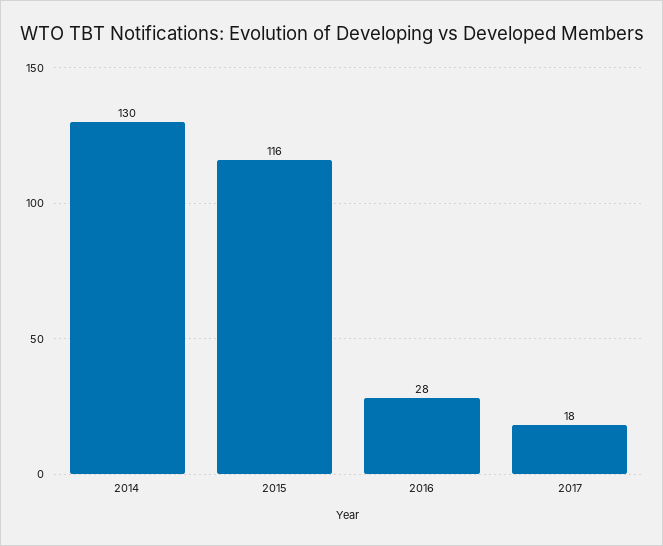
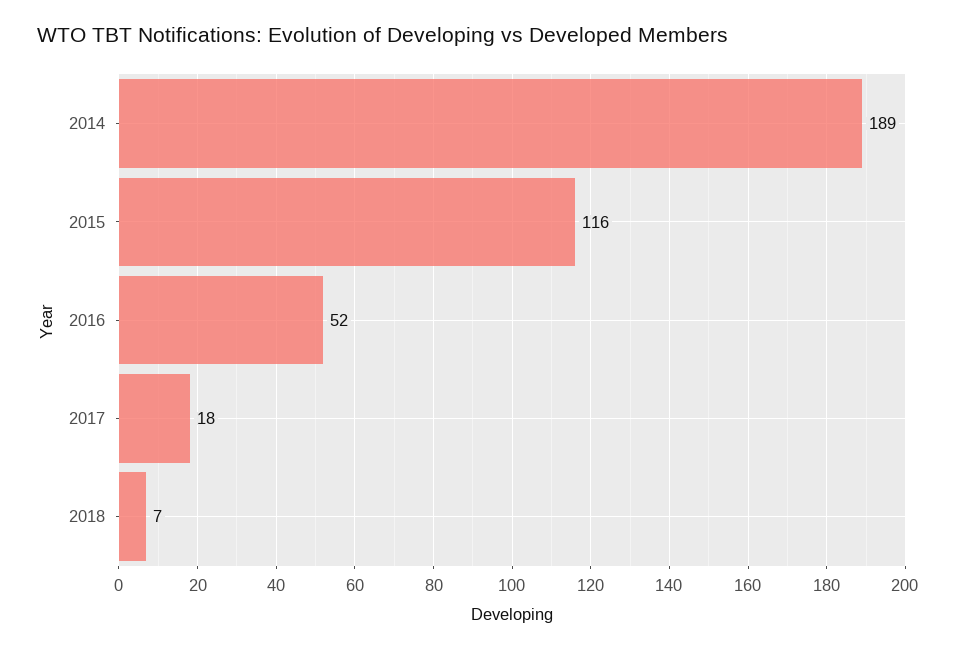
2014: 130 -> 189
2016: 28 -> 52
2018: none -> 7

